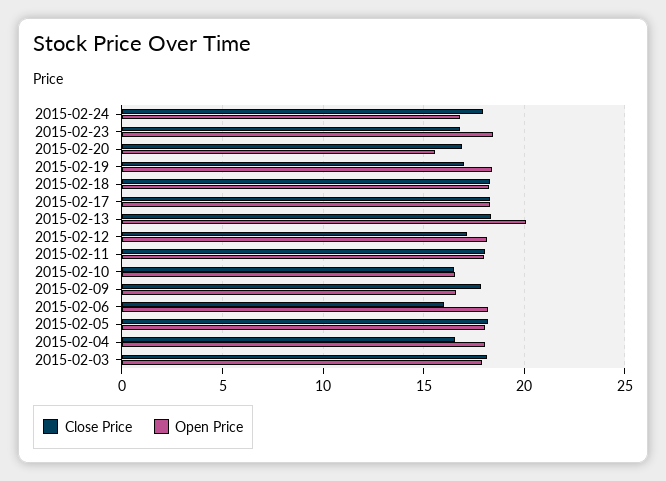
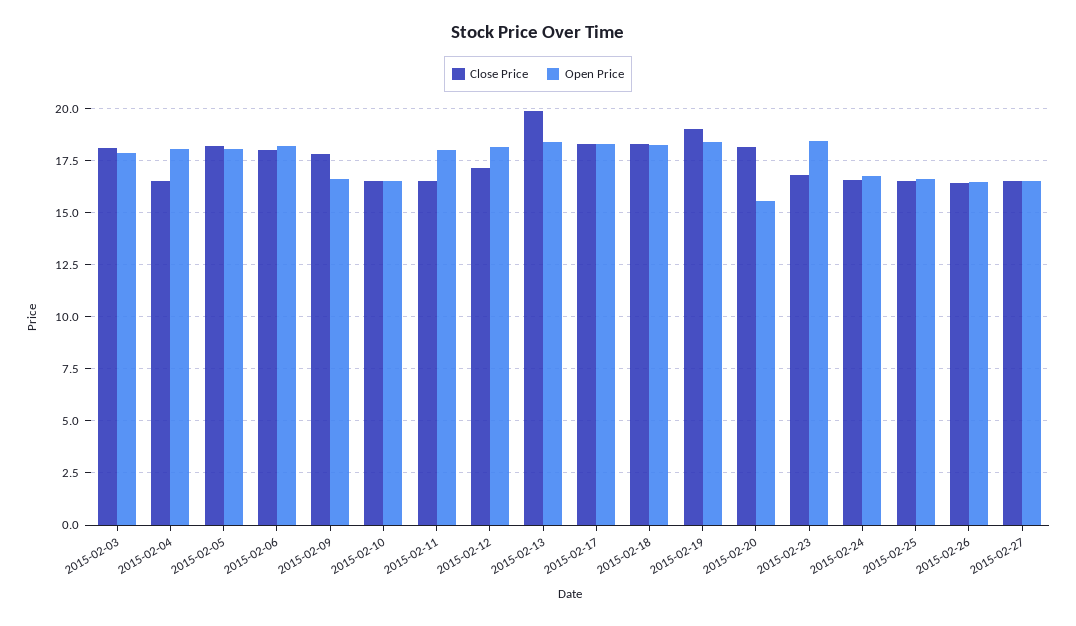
Close Price, 2015-02-24: 18 -> 16.5
Close Price, 2015-02-20: 17 -> 18
Close Price, 2015-02-19: 17 -> 19
Close Price, 2015-02-13: 18.5 -> 20
Open Price, 2015-02-13: 20 -> 18.5
Close Price, 2015-02-11: 18 -> 16.5
Close Price, 2015-02-06: 16 -> 18
Close Price, 2015-02-25: none -> 16.5
Open Price, 2015-02-25: none -> 16.5
Close Price, 2015-02-26: none -> 16.5
Open Price, 2015-02-26: none -> 16.5
Close Price, 2015-02-27: none -> 16.5
Open Price, 2015-02-27: none -> 16.5

